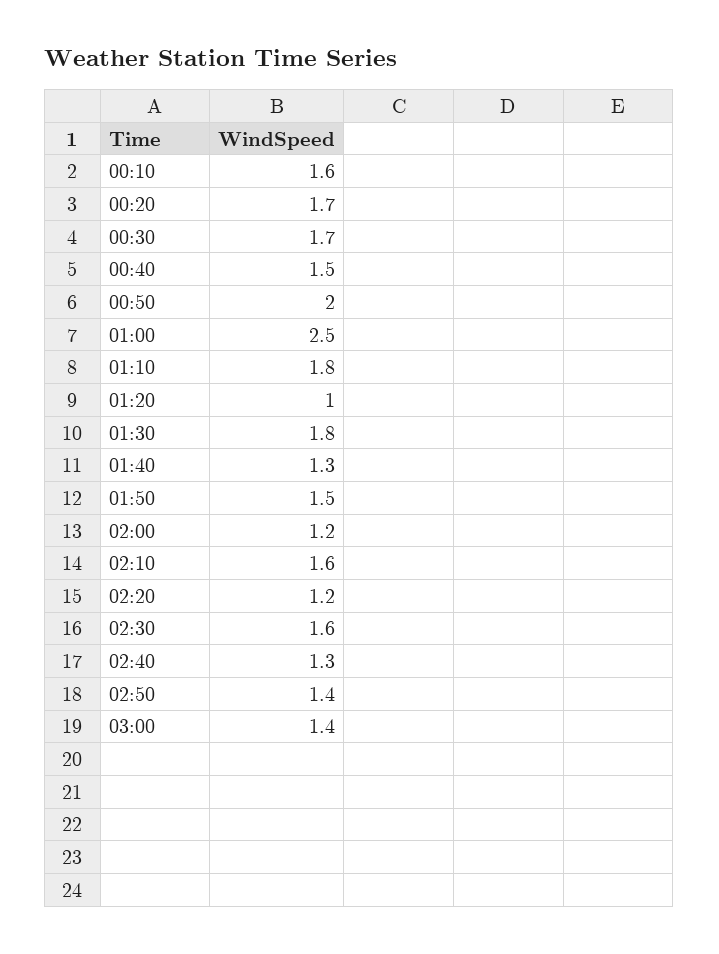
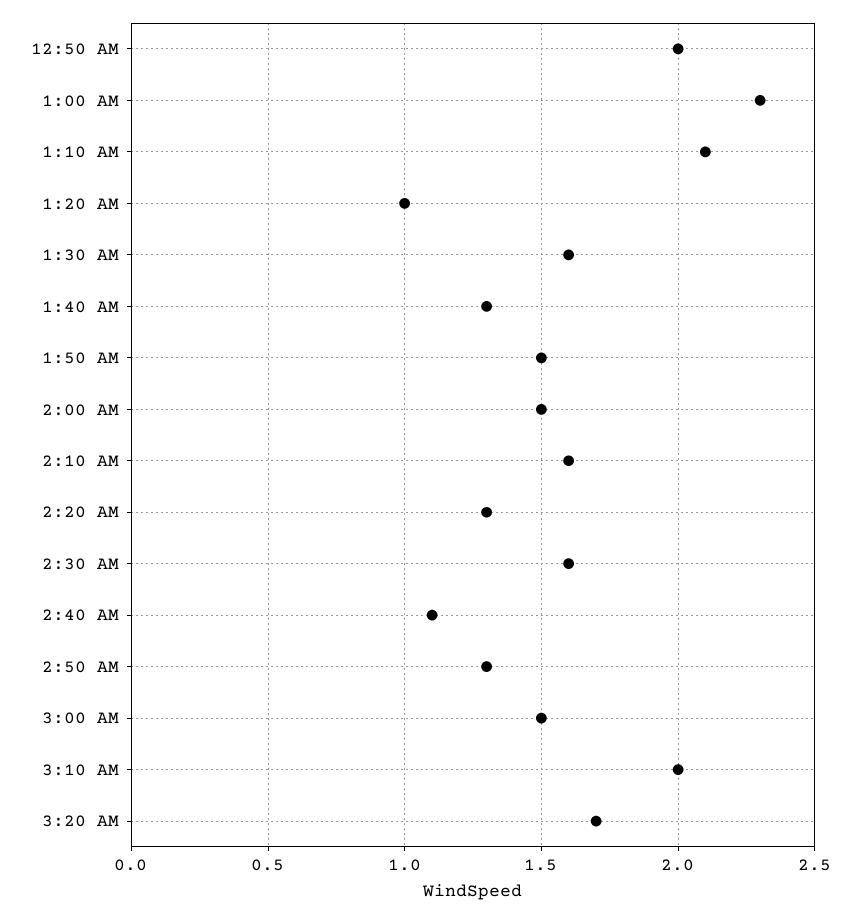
00:10: 1.6 -> none
00:20: 1.7 -> none
00:30: 1.7 -> none
00:40: 1.5 -> none
01:00: 2.5 -> 2.3
01:10: 1.8 -> 2.1
01:30: 1.8 -> 1.6
02:00: 1.2 -> 1.5
02:20: 1.2 -> 1.3
02:40: 1.3 -> 1.1
02:50: 1.4 -> 1.3
03:00: 1.4 -> 1.5
3:10 AM: none -> 2
3:20 AM: none -> 1.7

